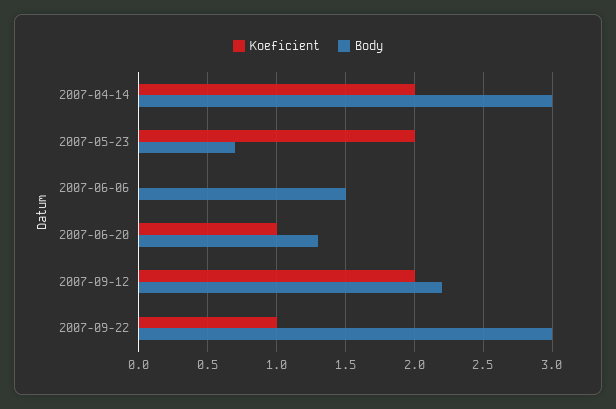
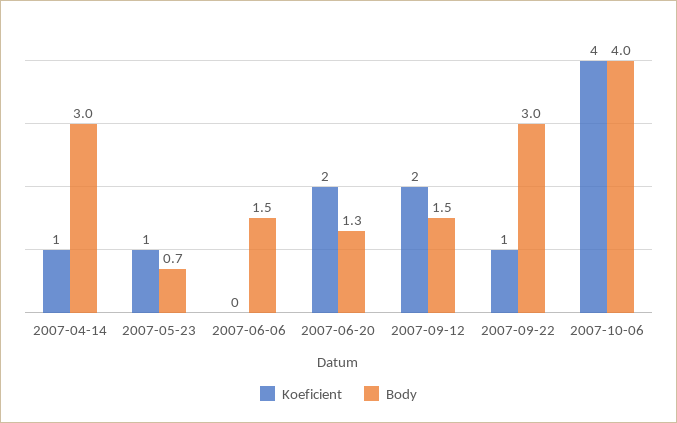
Koeficient, 2007-04-14: 2 -> 1
Koeficient, 2007-05-23: 2 -> 1
Koeficient, 2007-06-20: 1 -> 2
Body, 2007-09-12: 2.2 -> 1.5
Koeficient, 2007-10-06: none -> 4
Body, 2007-10-06: none -> 4

